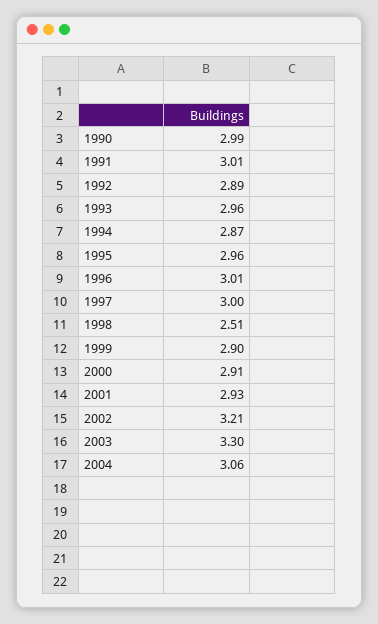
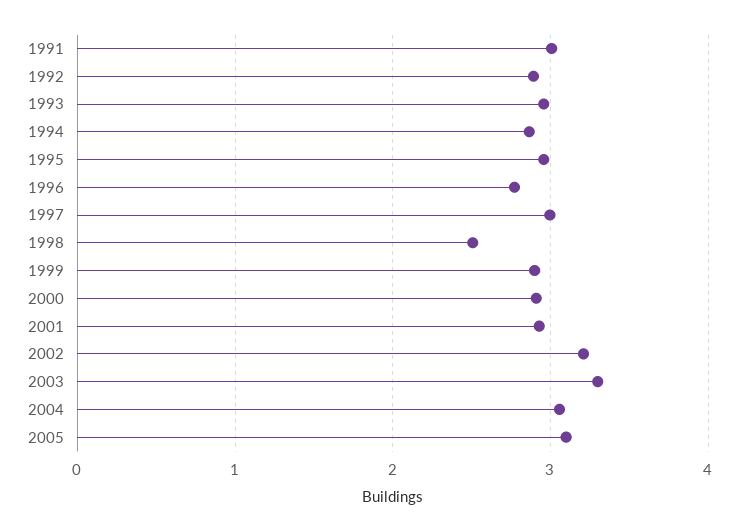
1990: 2.99 -> none
1996: 3.01 -> 2.8
2005: none -> 3.1

